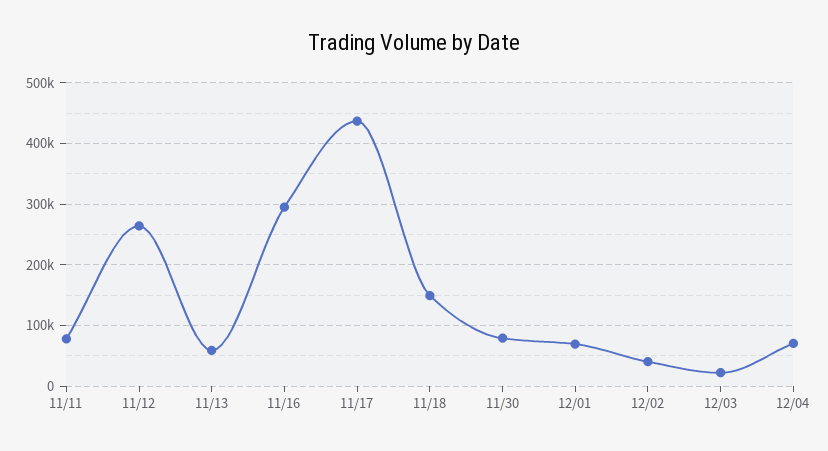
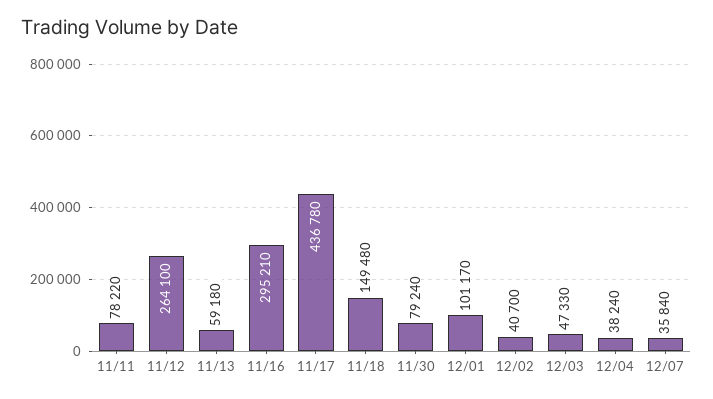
12/01: 70000 -> 101170
12/03: 20000 -> 47330
12/04: 70000 -> 38240
12/07: none -> 35840

